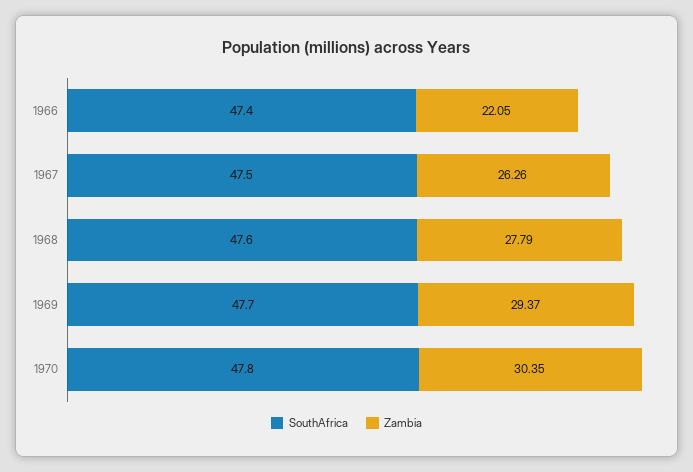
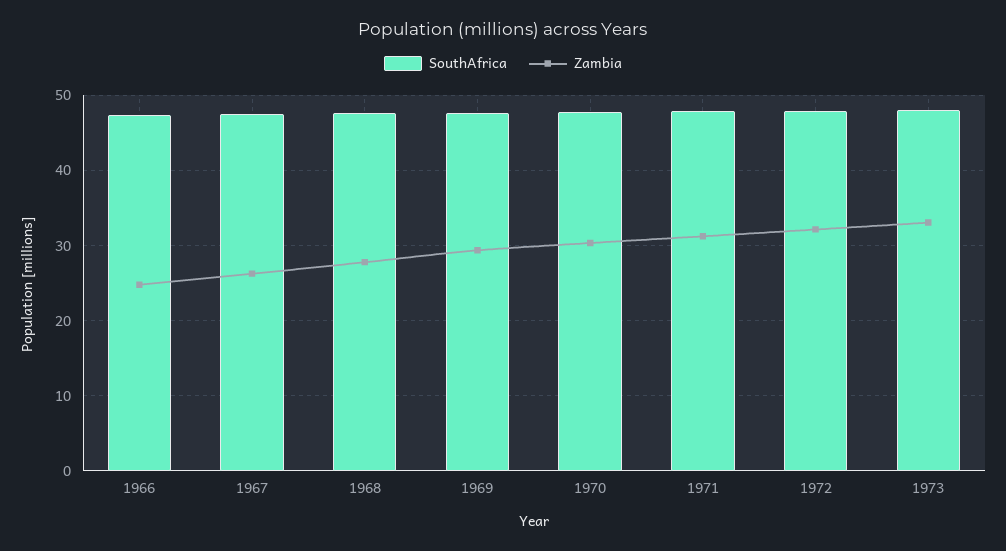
Zambia, 1966: 22.05 -> 25
SouthAfrica, 1971: none -> 48
Zambia, 1971: none -> 31
SouthAfrica, 1972: none -> 48
Zambia, 1972: none -> 32
SouthAfrica, 1973: none -> 48
Zambia, 1973: none -> 33

